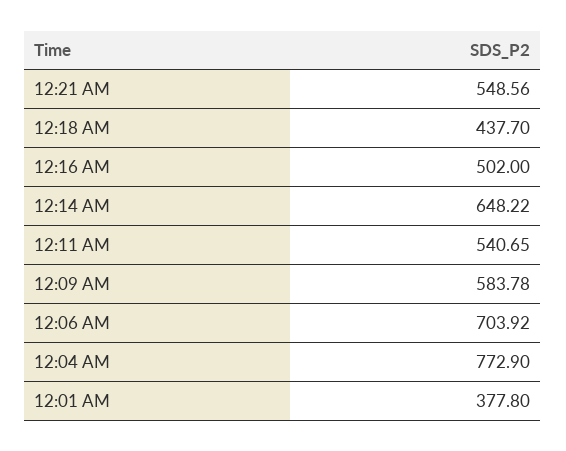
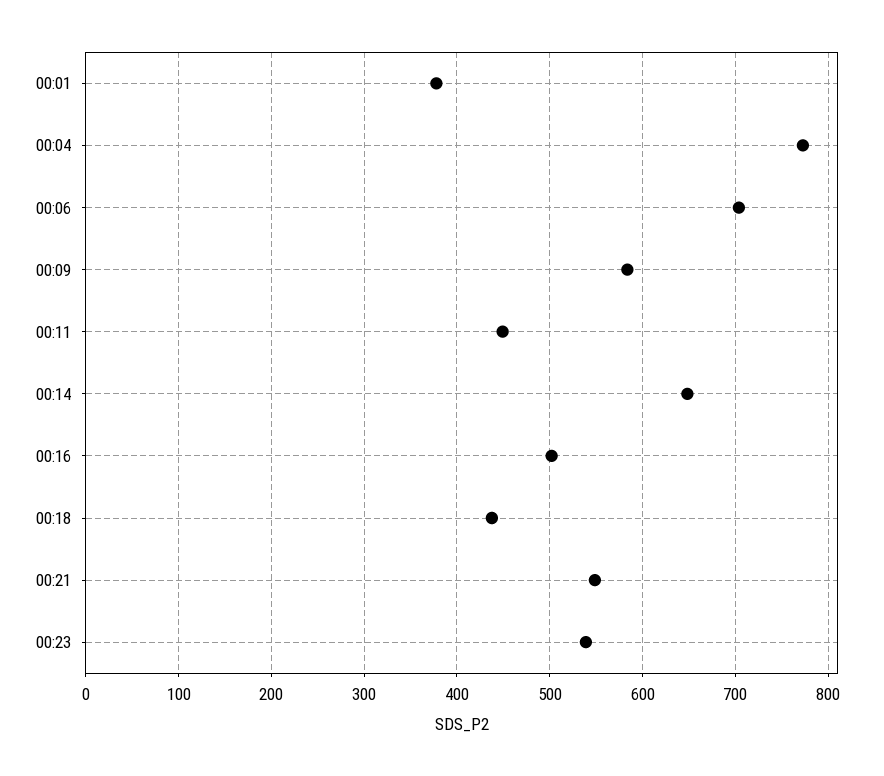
12:11 AM: 540.65 -> 450
00:23: none -> 540

